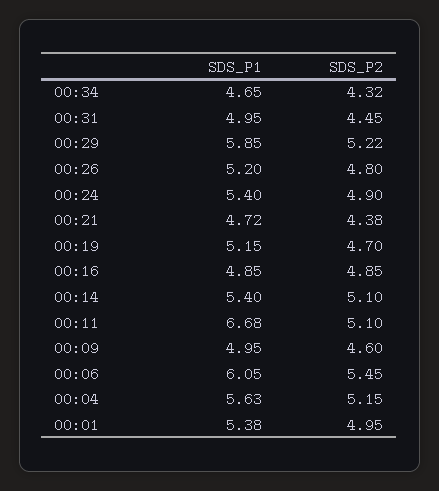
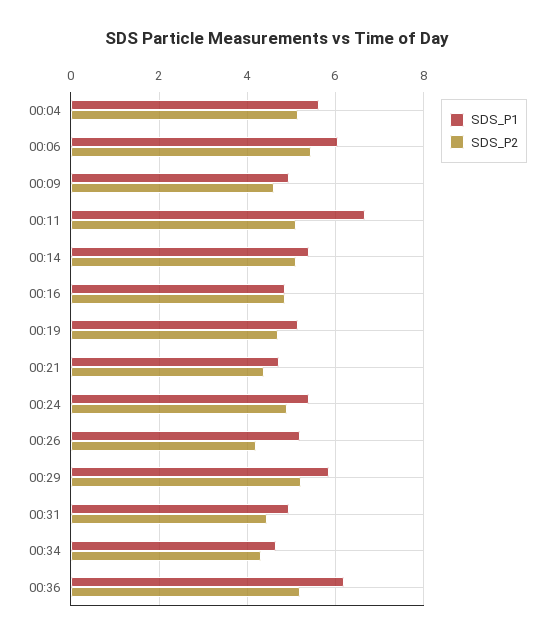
SDS_P2, 00:26: 4.8 -> 4.2
SDS_P1, 00:01: 5.38 -> none
SDS_P2, 00:01: 4.95 -> none
SDS_P1, 00:36: none -> 6.2
SDS_P2, 00:36: none -> 5.2

